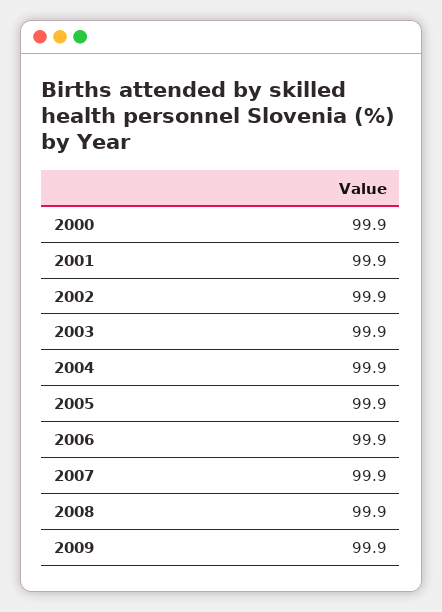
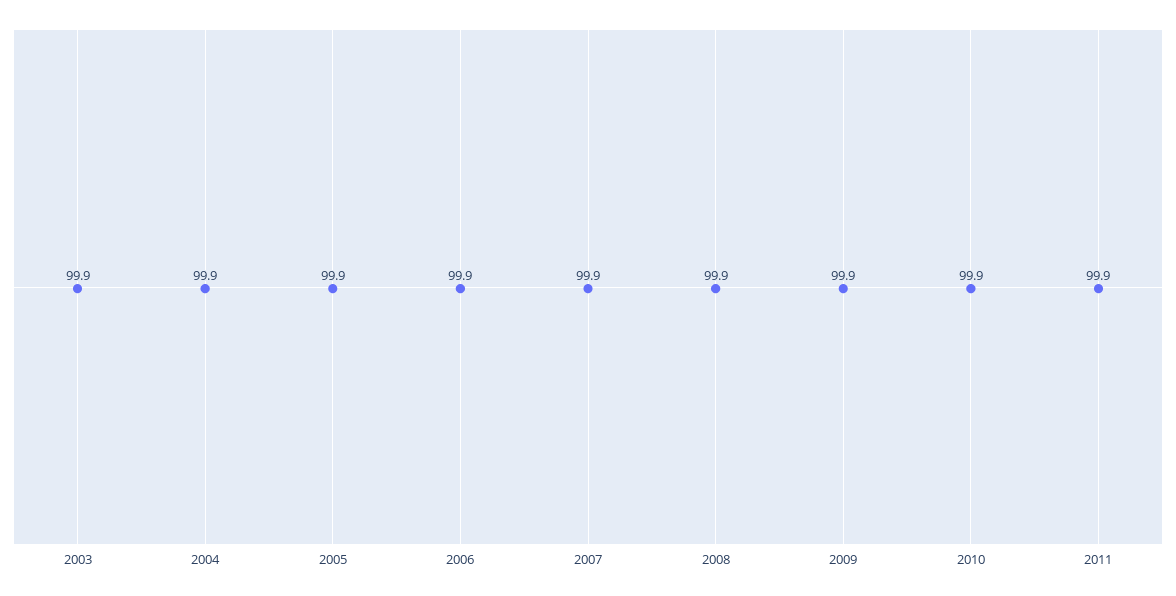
2000: 99.9 -> none
2001: 99.9 -> none
2002: 99.9 -> none
2010: none -> 99.9
2011: none -> 99.9

